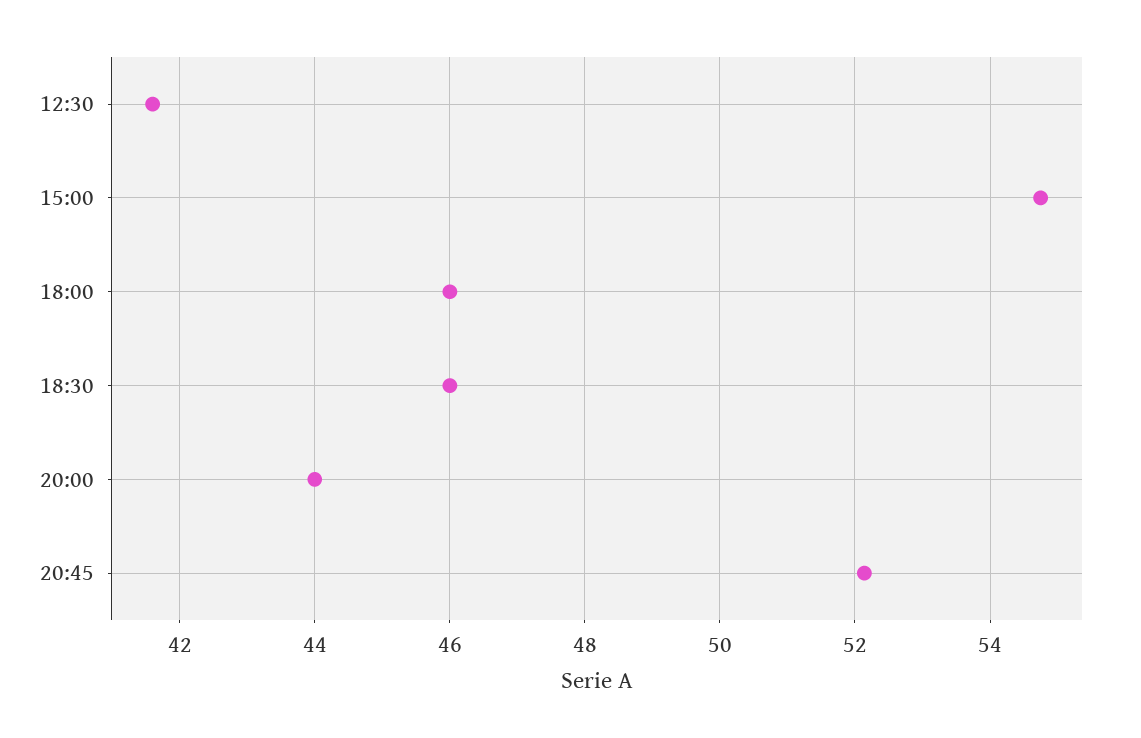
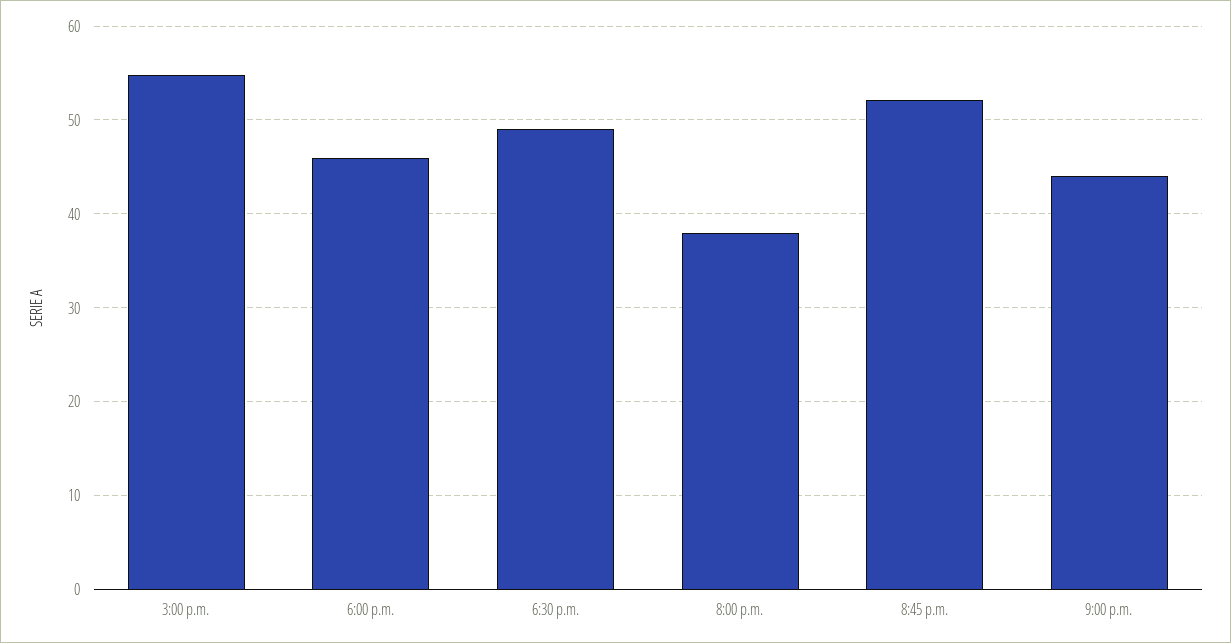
12:30: 41.6 -> none
18:30: 46 -> 49
20:00: 44 -> 38
9:00 p.m.: none -> 44

